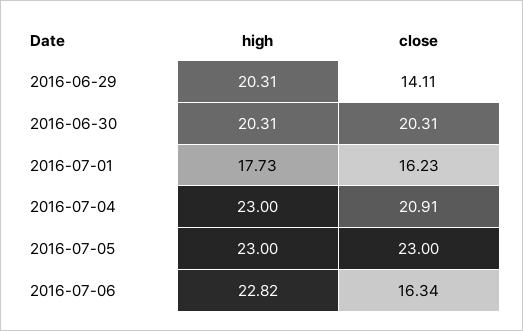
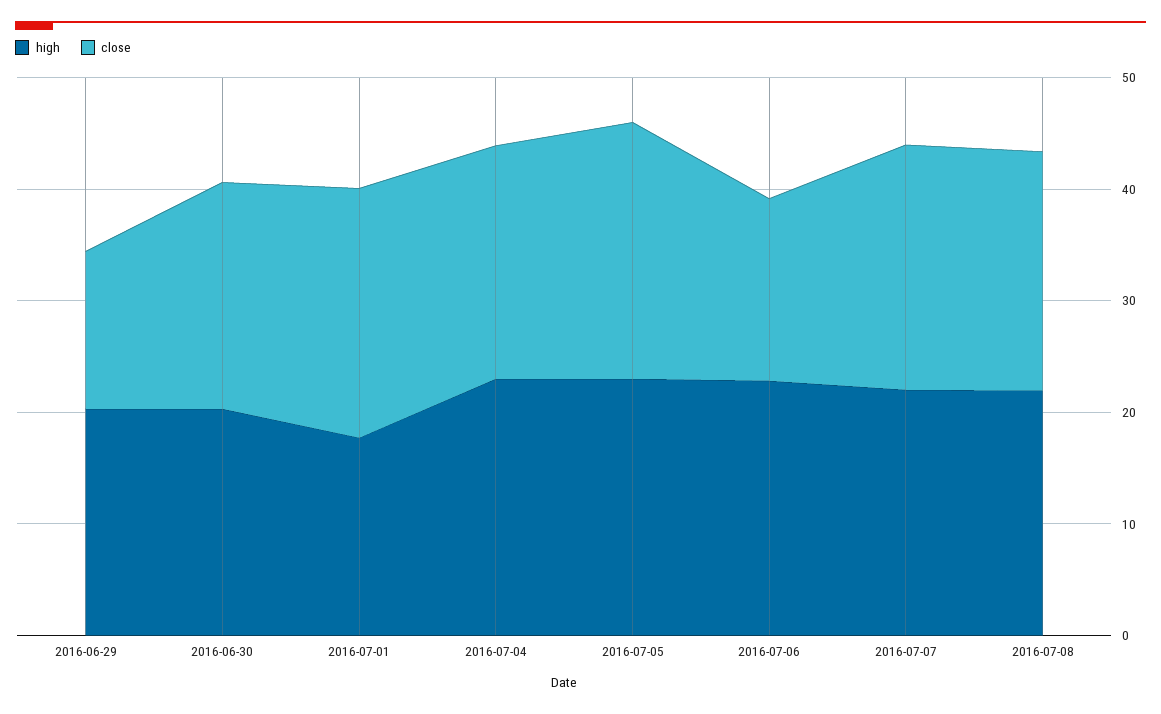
close, 2016-07-01: 16.23 -> 22
high, 2016-07-07: none -> 22
close, 2016-07-07: none -> 22
high, 2016-07-08: none -> 22
close, 2016-07-08: none -> 22

